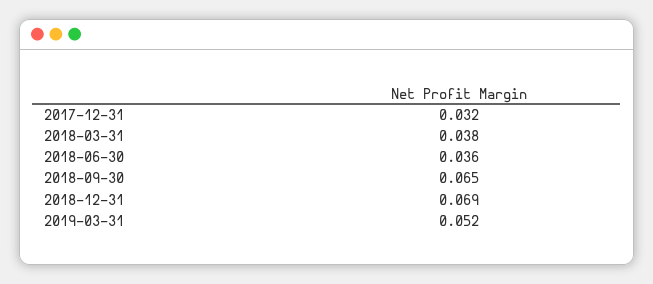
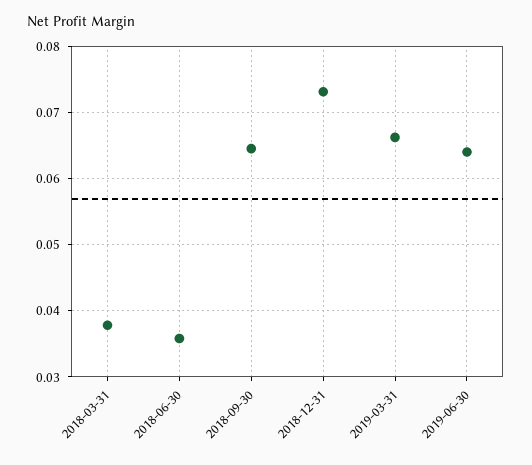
2017-12-31: 0.032 -> none
2018-12-31: 0.069 -> 0.073
2019-03-31: 0.052 -> 0.066
2019-06-30: none -> 0.064

